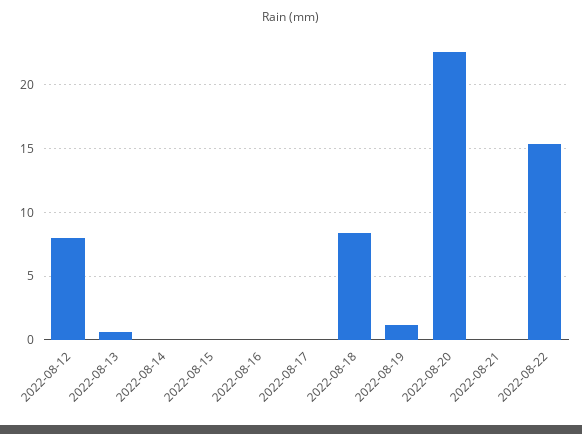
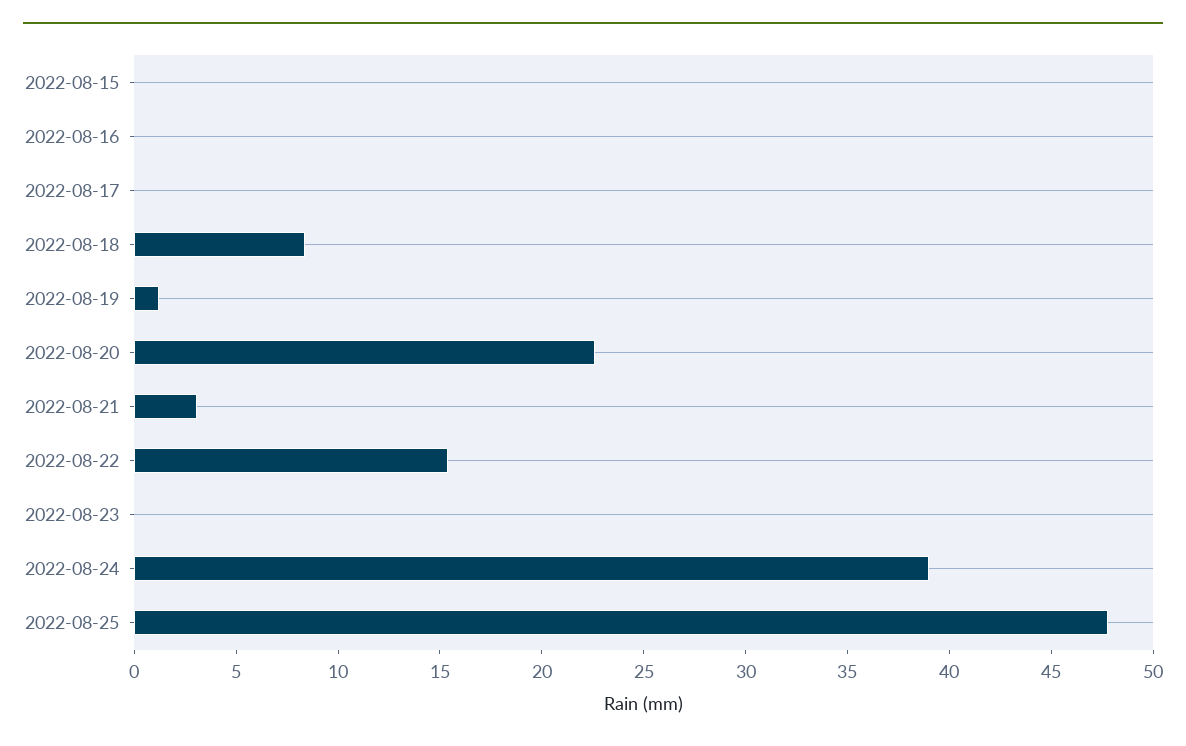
2022-08-12: 8 -> none
2022-08-13: 0.5 -> none
2022-08-14: 0 -> none
2022-08-21: 0 -> 3
2022-08-23: none -> 0
2022-08-24: none -> 39
2022-08-25: none -> 48

